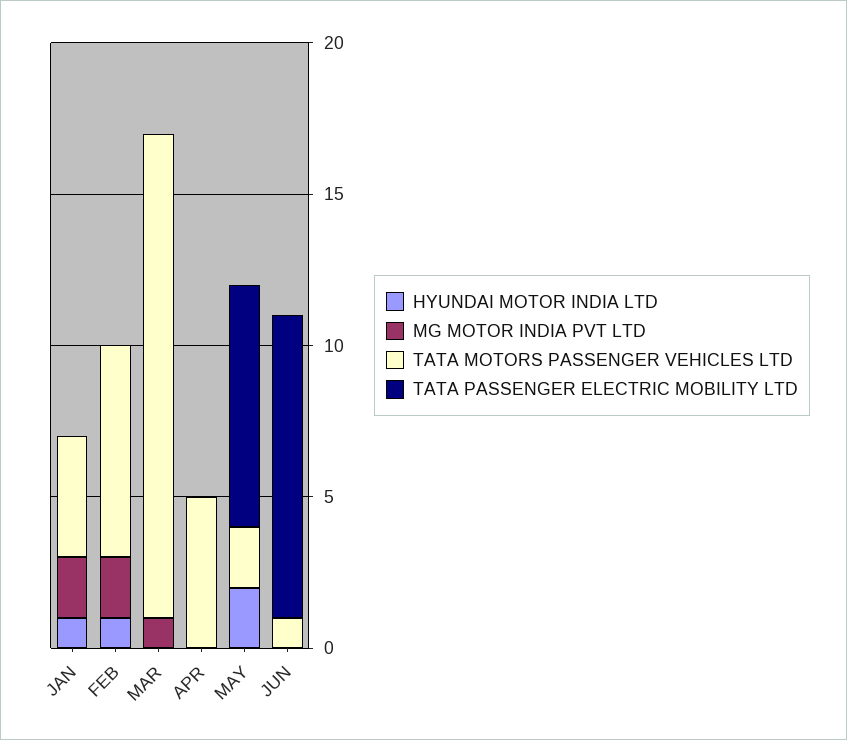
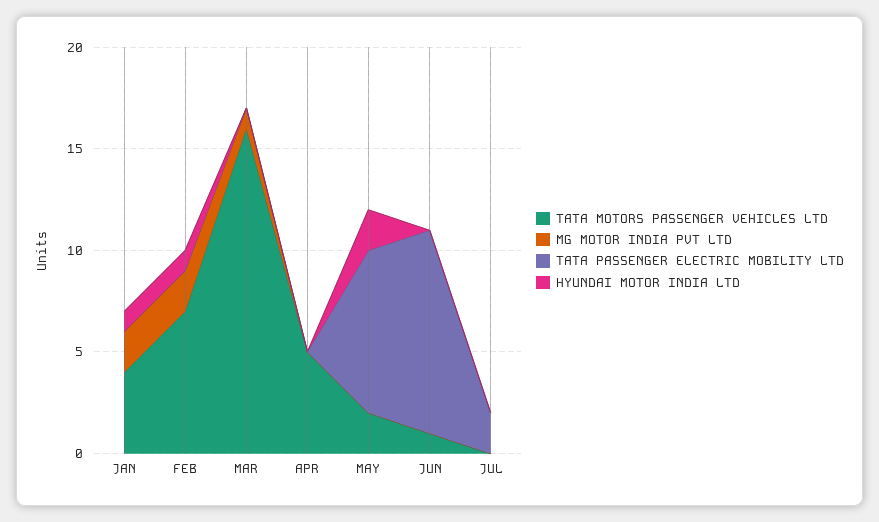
TATA MOTORS PASSENGER VEHICLES LTD, JUL: none -> 0
MG MOTOR INDIA PVT LTD, JUL: none -> 0
TATA PASSENGER ELECTRIC MOBILITY LTD, JUL: none -> 2
HYUNDAI MOTOR INDIA LTD, JUL: none -> 0

